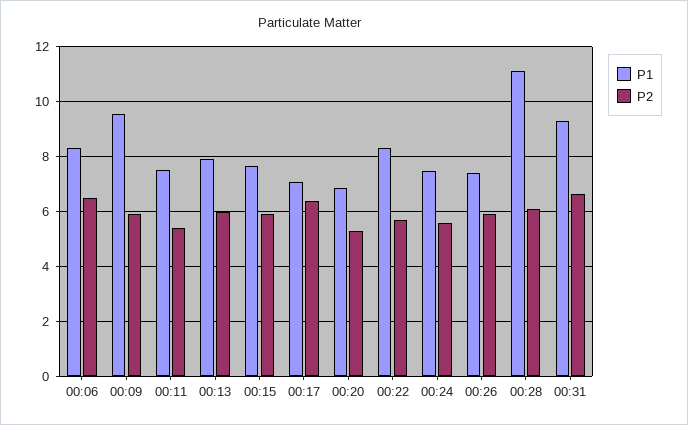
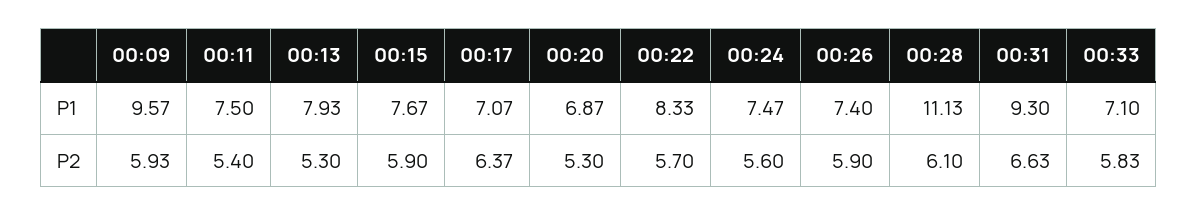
P1, 00:06: 8.25 -> none
P2, 00:06: 6.5 -> none
P2, 00:13: 6 -> 5.3
P1, 00:33: none -> 7.1
P2, 00:33: none -> 5.83

